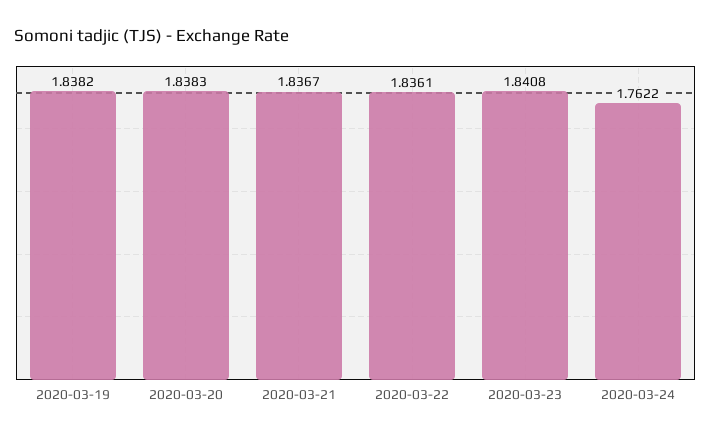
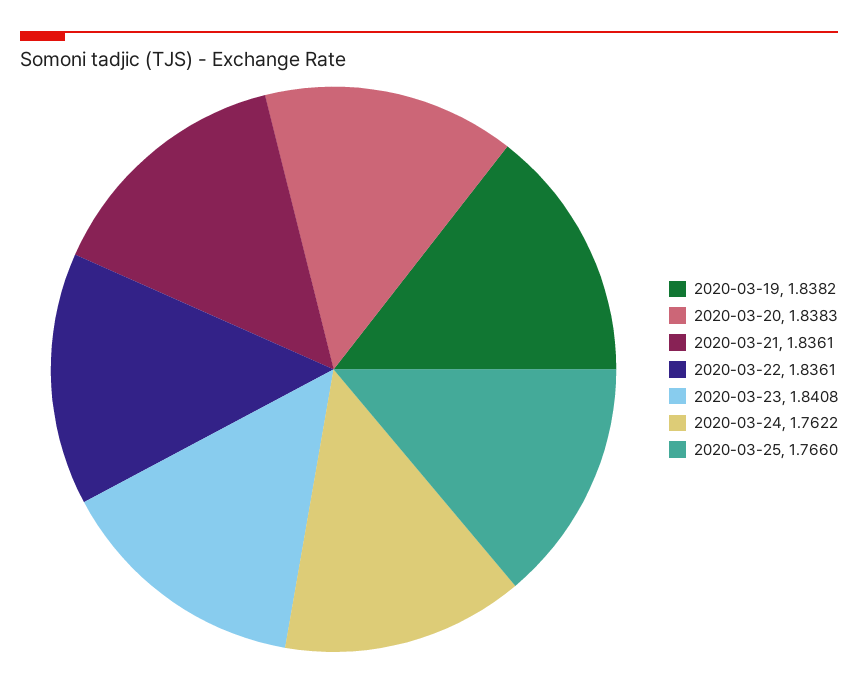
2020-03-21: 1.8367 -> 1.8361
2020-03-25: none -> 1.766

